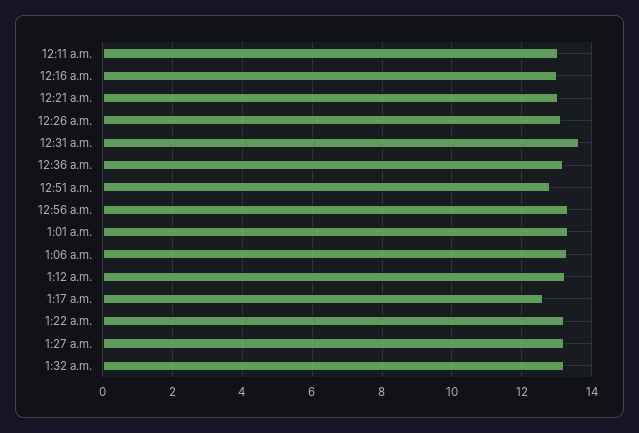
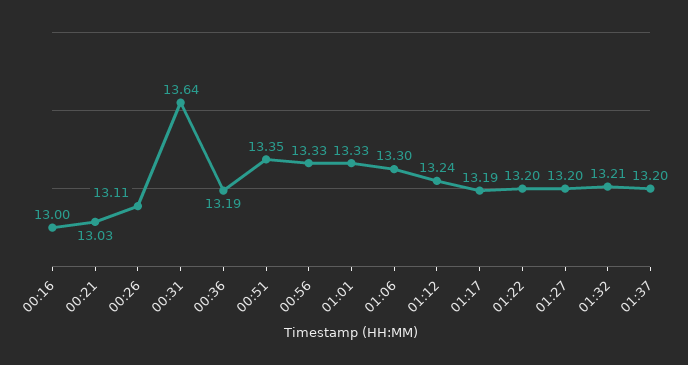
12:11 a.m.: 13 -> none
12:51 a.m.: 12.8 -> 13.35
1:17 a.m.: 12.6 -> 13.19
01:37: none -> 13.2

